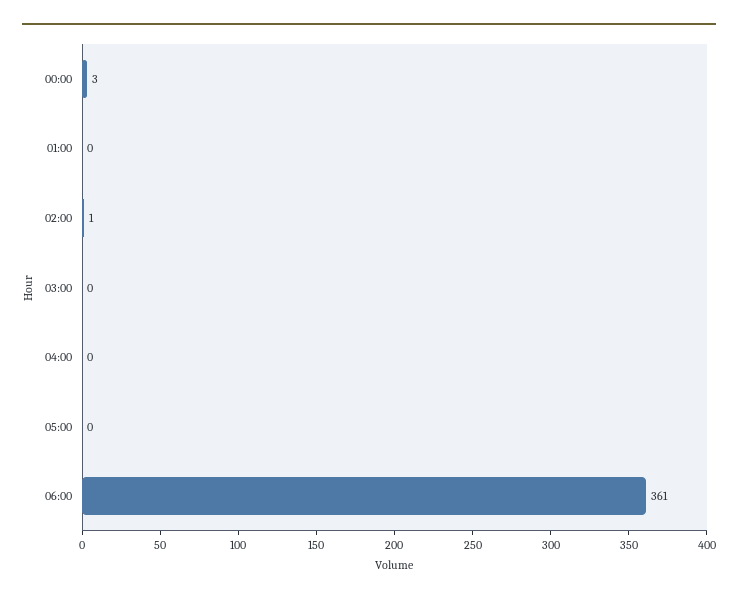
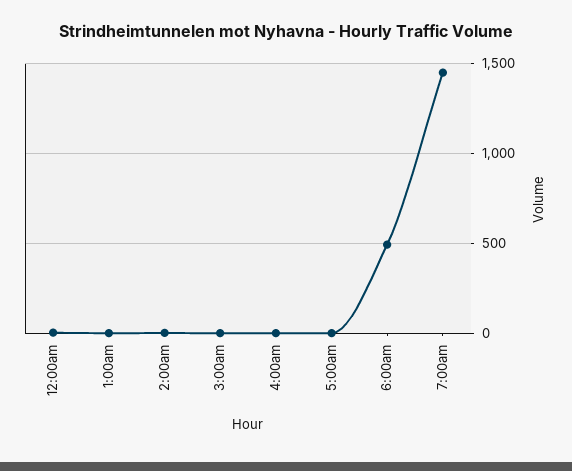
06:00: 361 -> 500
7:00am: none -> 1450

